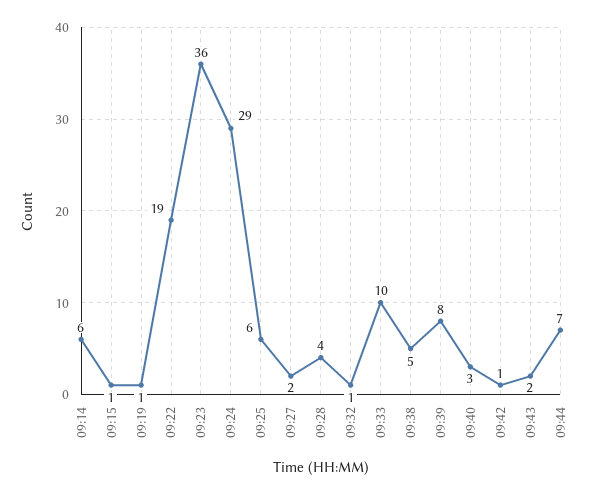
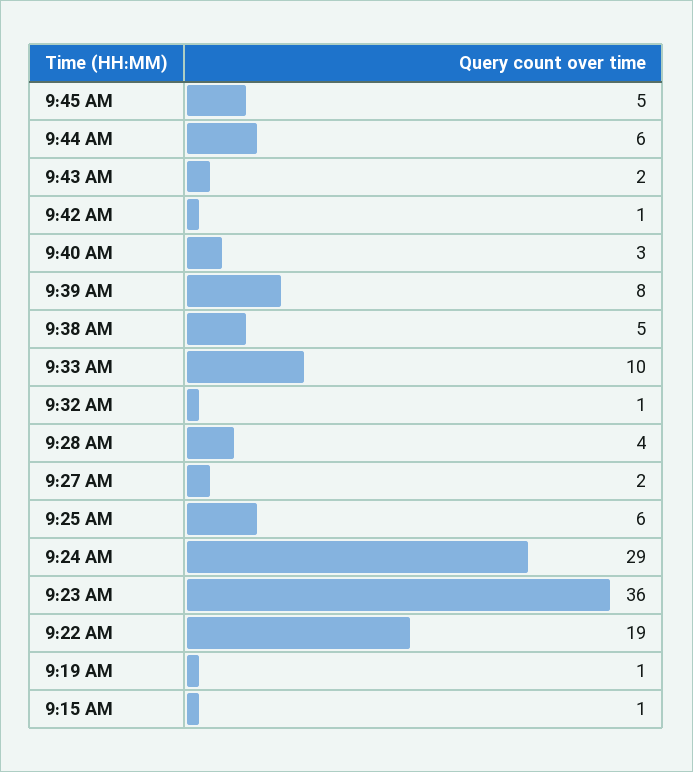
09:14: 6 -> none
09:44: 7 -> 6
9:45 AM: none -> 5

